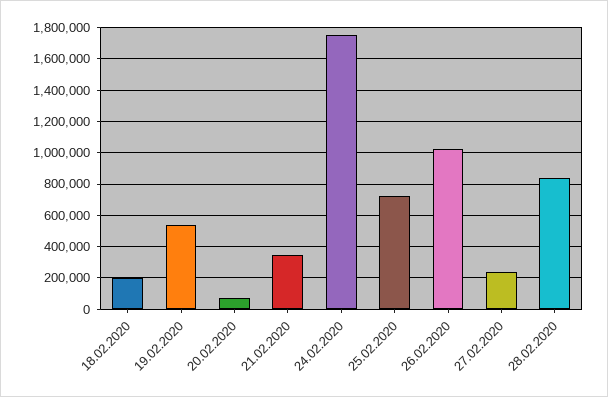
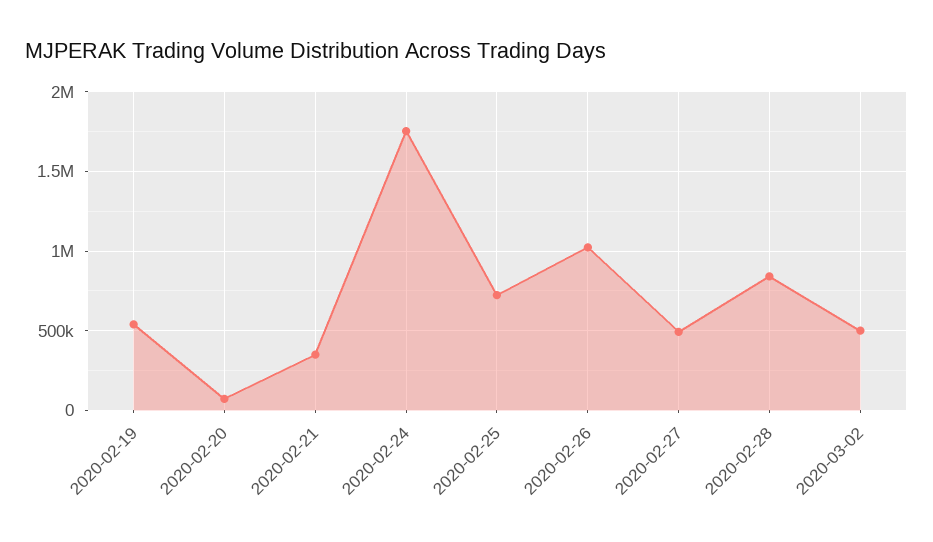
18.02.2020: 200000 -> none
27.02.2020: 250000 -> 500000
2020-03-02: none -> 500000

